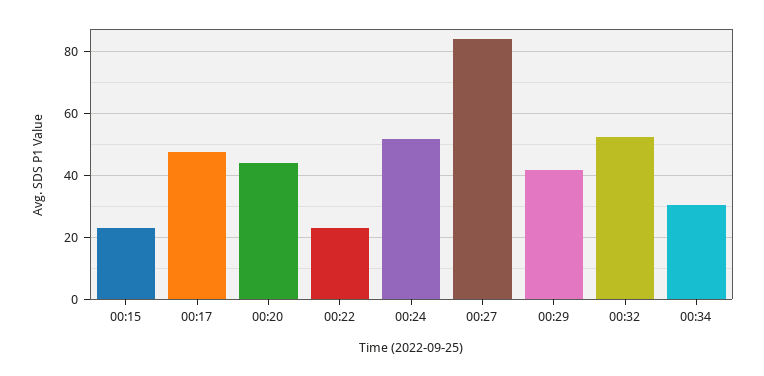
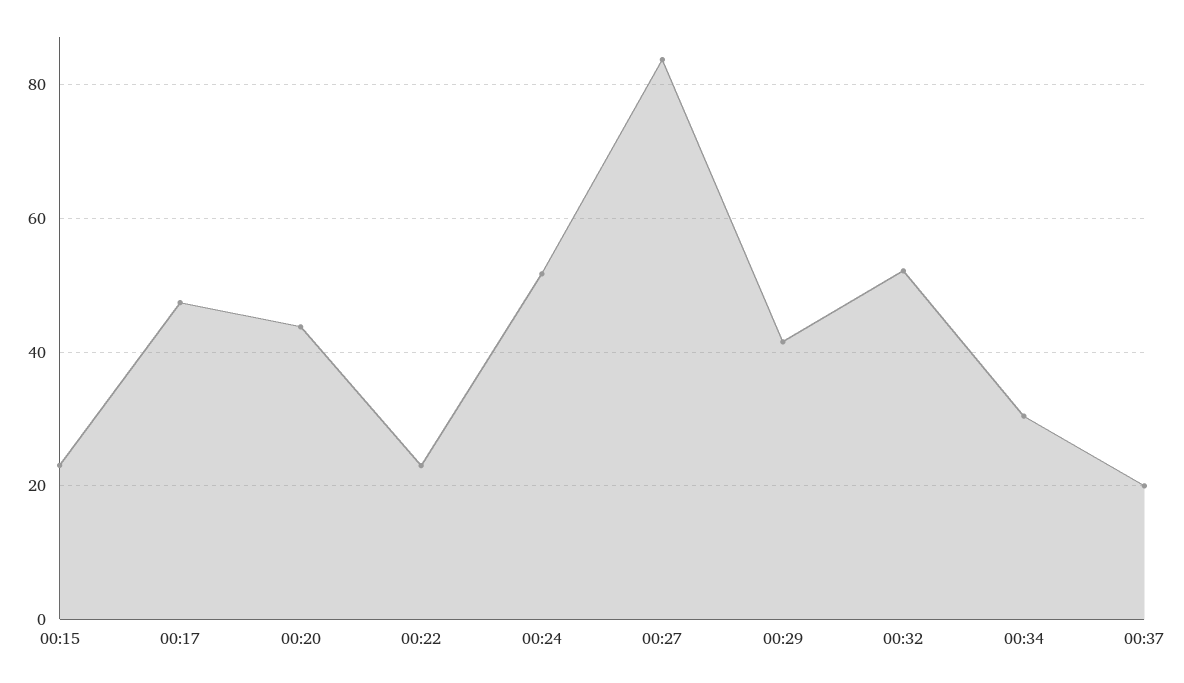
00:37: none -> 20

